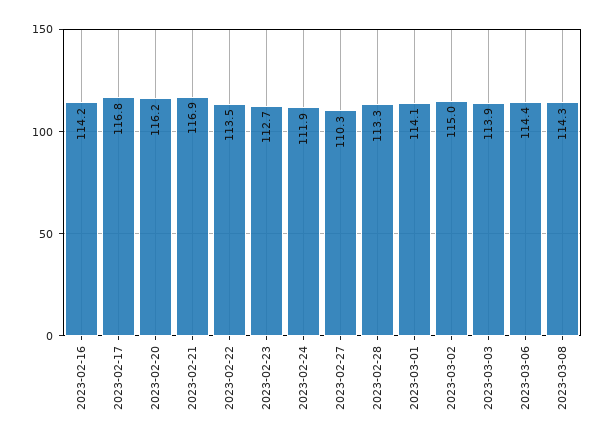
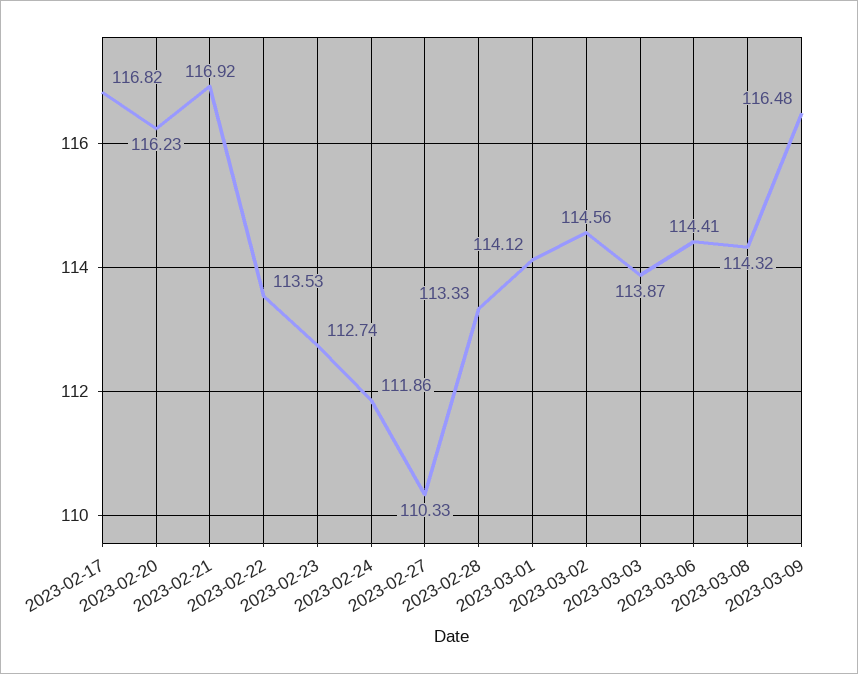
2023-02-16: 114.2 -> none
2023-03-02: 115 -> 114.56
2023-03-09: none -> 116.48

